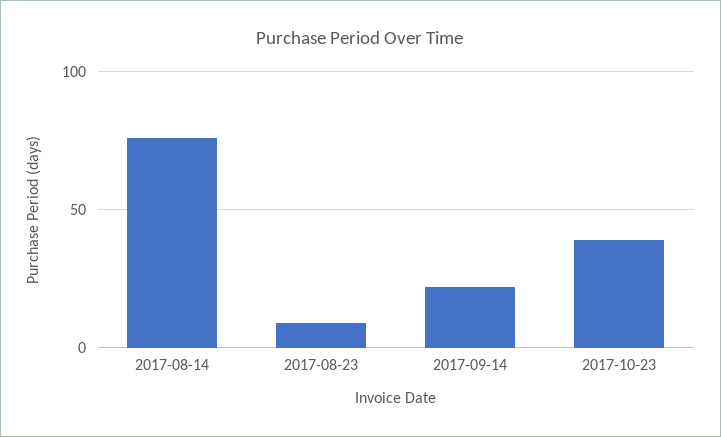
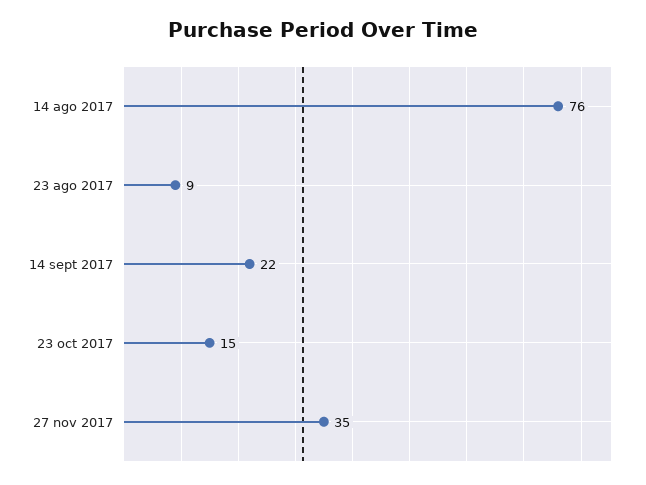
2017-10-23: 40 -> 15
27 nov 2017: none -> 35

